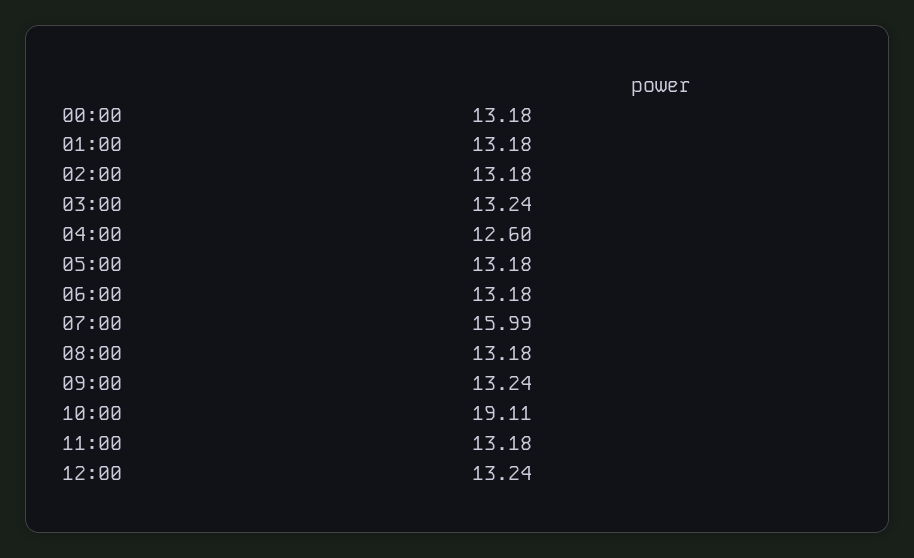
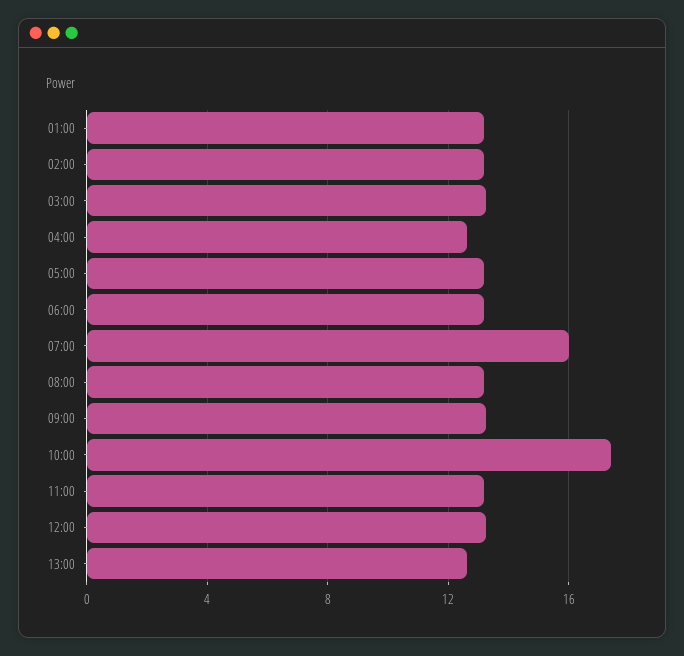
00:00: 13.18 -> none
10:00: 19.11 -> 17.5
13:00: none -> 12.5

